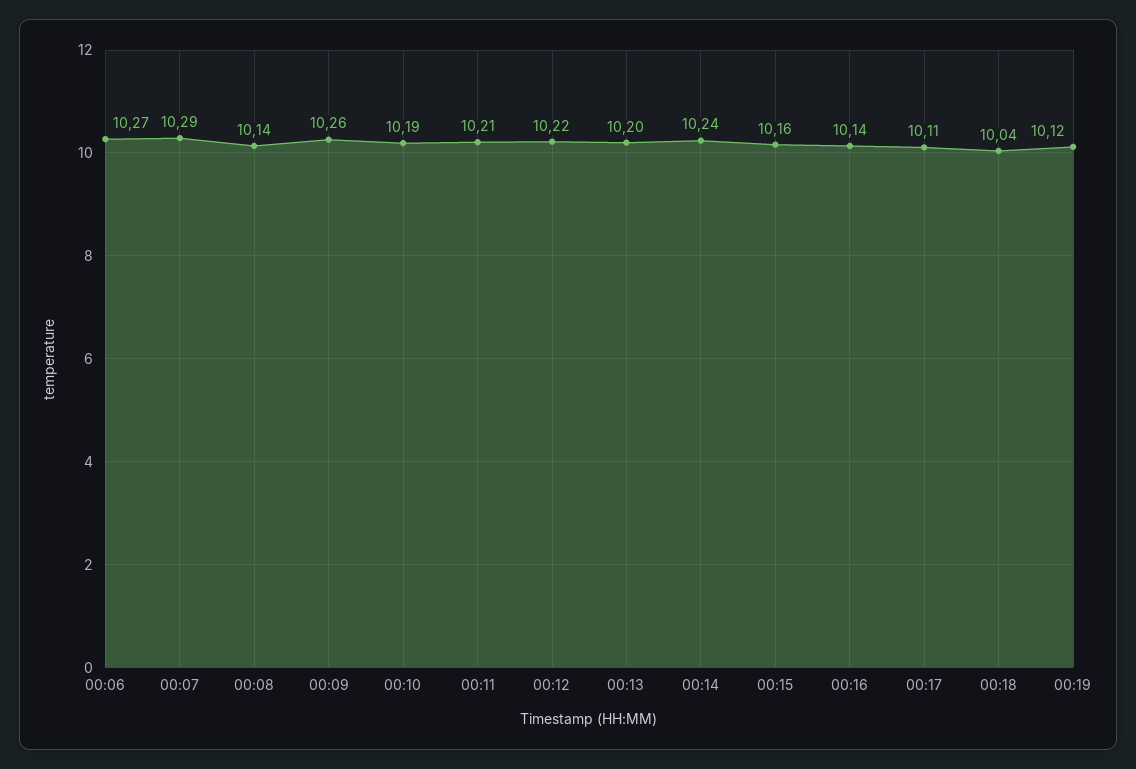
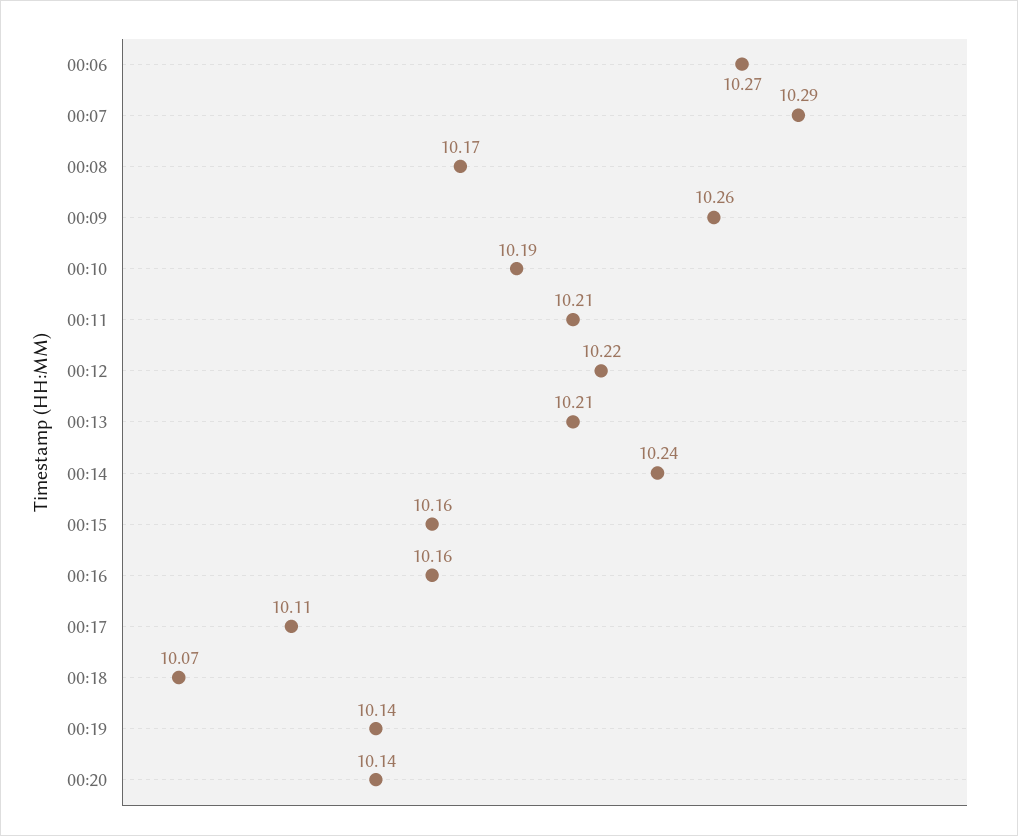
00:08: 10.14 -> 10.17
00:13: 10.2 -> 10.21
00:16: 10.14 -> 10.16
00:18: 10.04 -> 10.07
00:19: 10.12 -> 10.14
00:20: none -> 10.14

